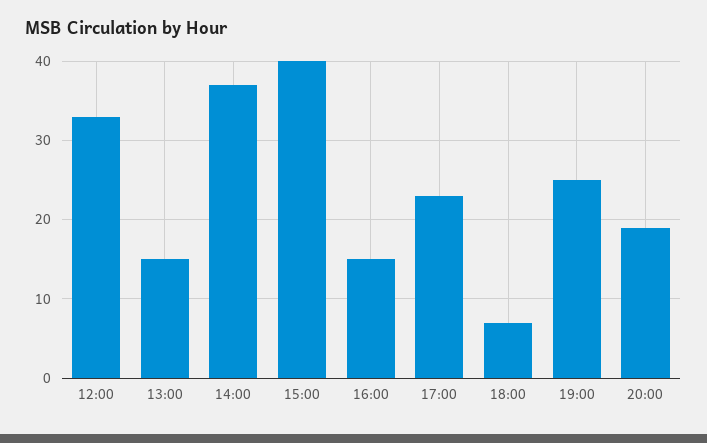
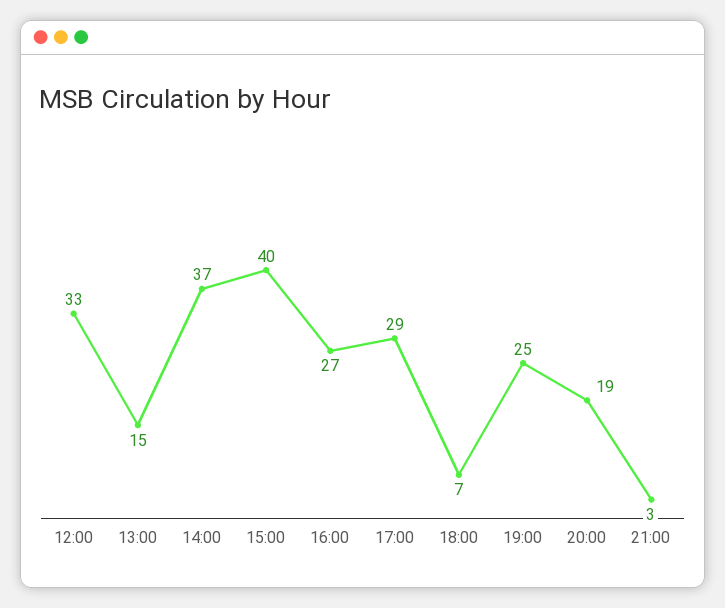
16:00: 15 -> 27
17:00: 23 -> 29
21:00: none -> 3

